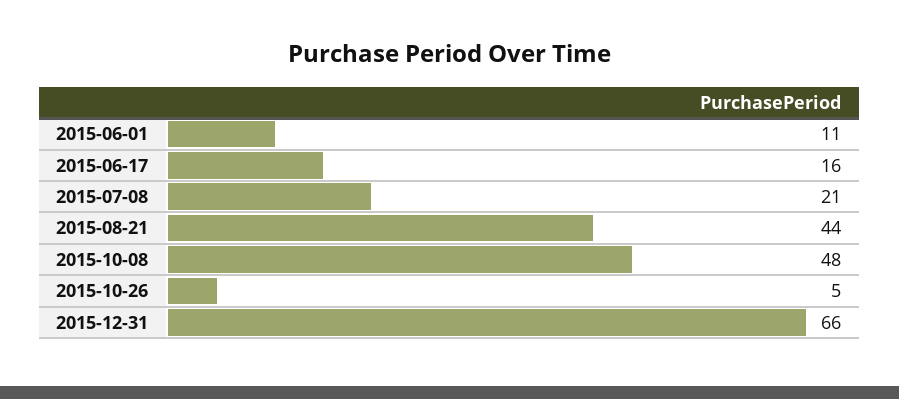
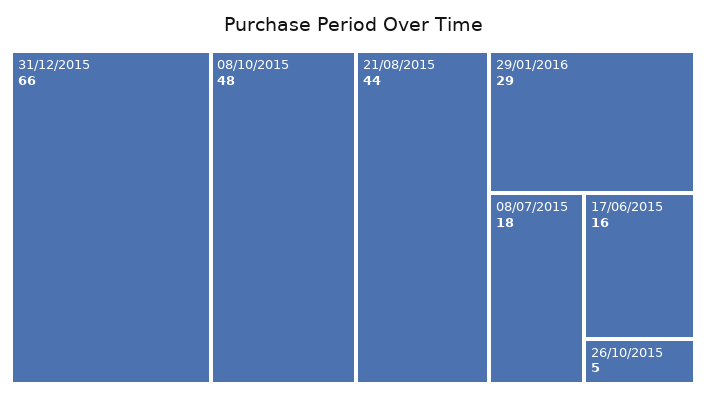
2015-06-01: 11 -> none
2015-07-08: 21 -> 18
29/01/2016: none -> 29

